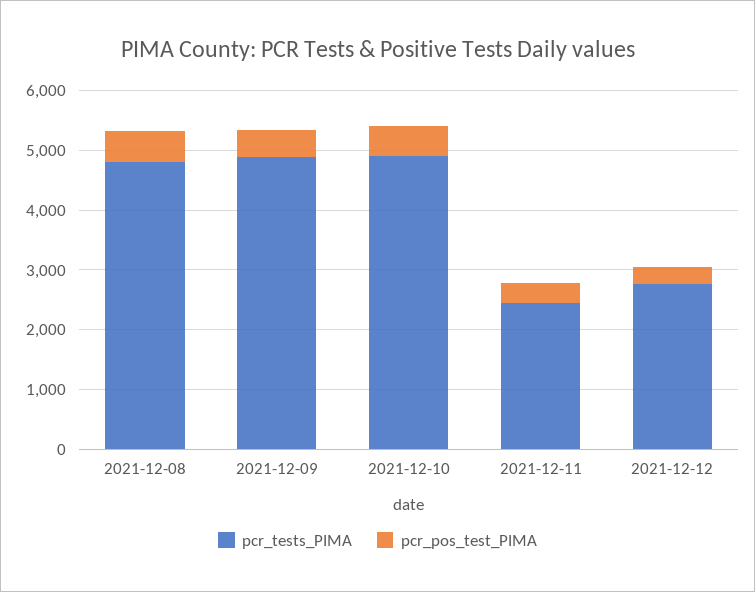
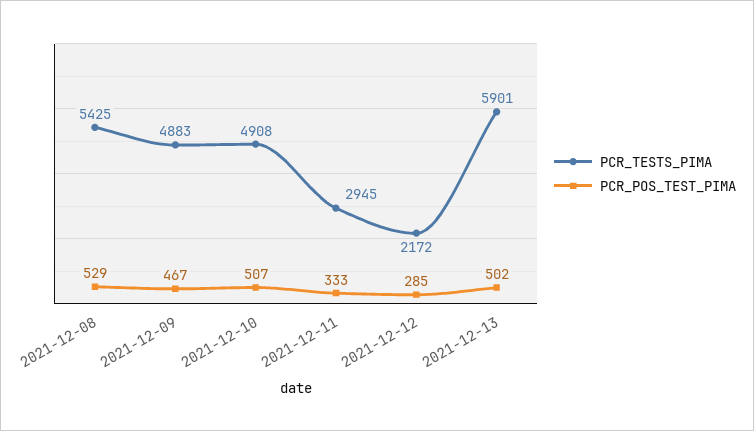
pcr_tests_PIMA, 2021-12-08: 4800 -> 5425
pcr_tests_PIMA, 2021-12-11: 2400 -> 2945
pcr_tests_PIMA, 2021-12-12: 2800 -> 2172
pcr_tests_PIMA, 2021-12-13: none -> 5901
pcr_pos_test_PIMA, 2021-12-13: none -> 502

